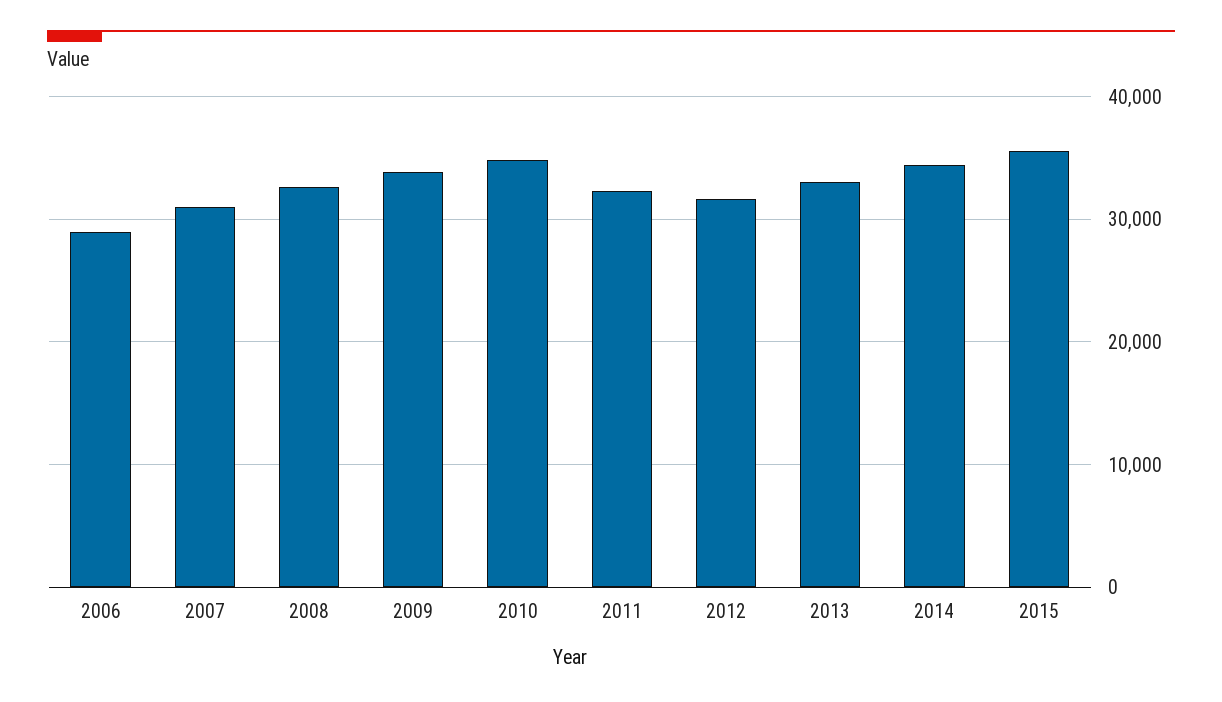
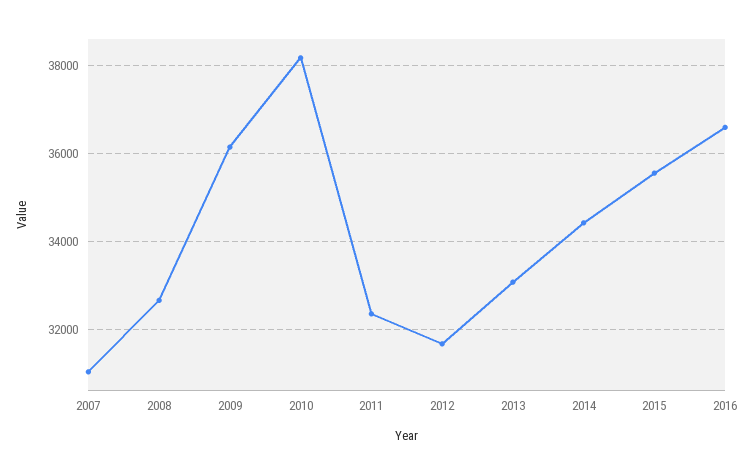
2006: 29000 -> none
2009: 34000 -> 36200
2010: 35000 -> 38200
2016: none -> 36600

